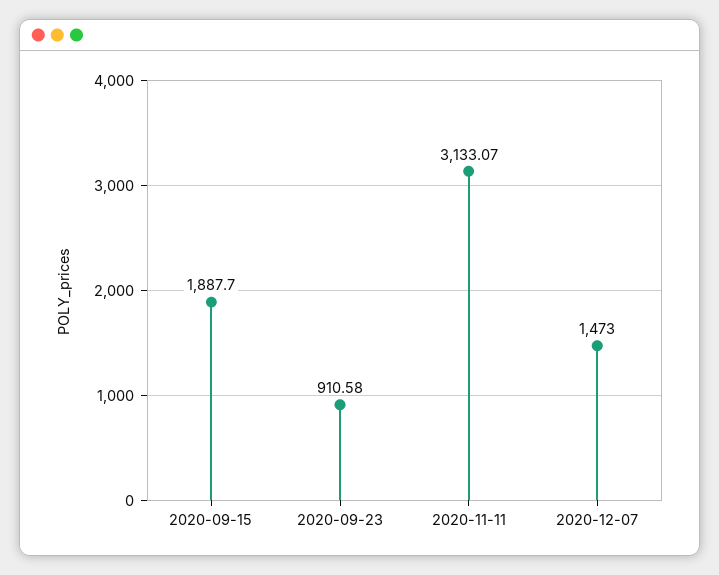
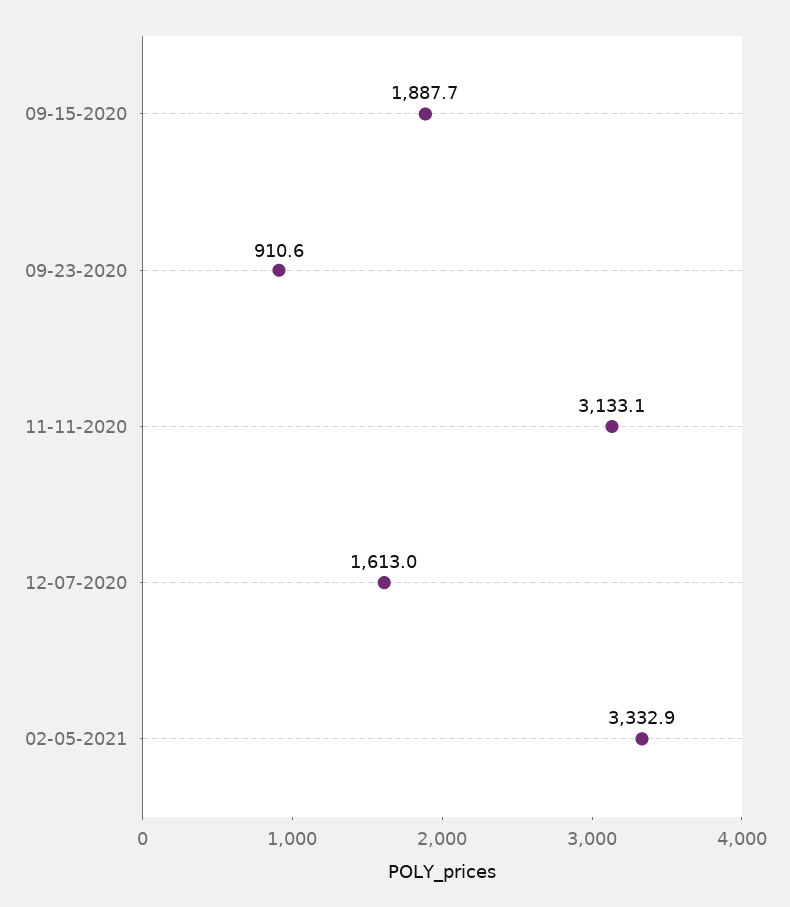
2020-12-07: 1473 -> 1613
02-05-2021: none -> 3332.9

